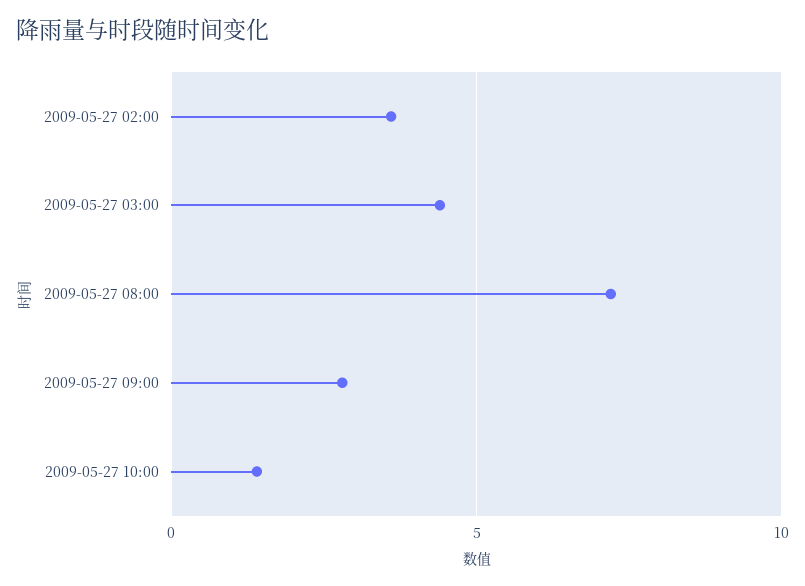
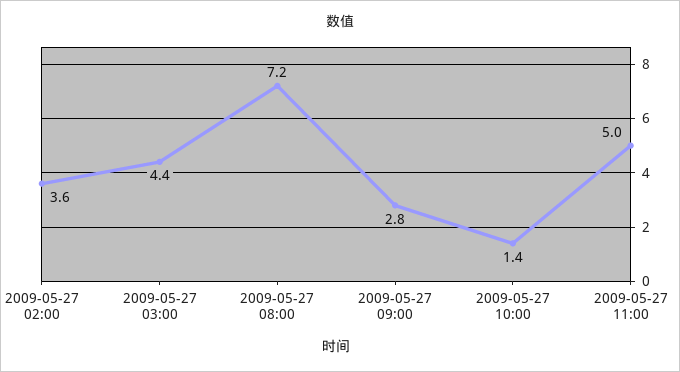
2009-05-27 11:00: none -> 5

